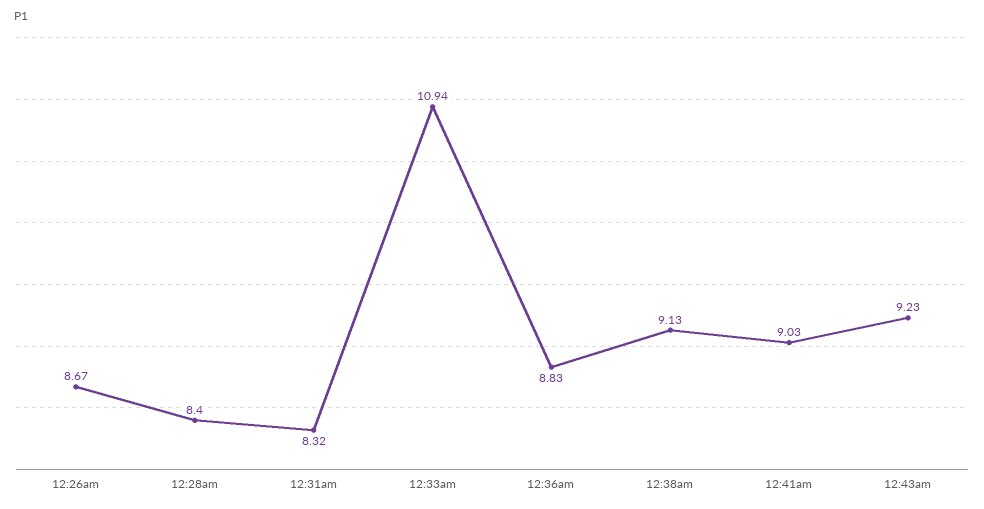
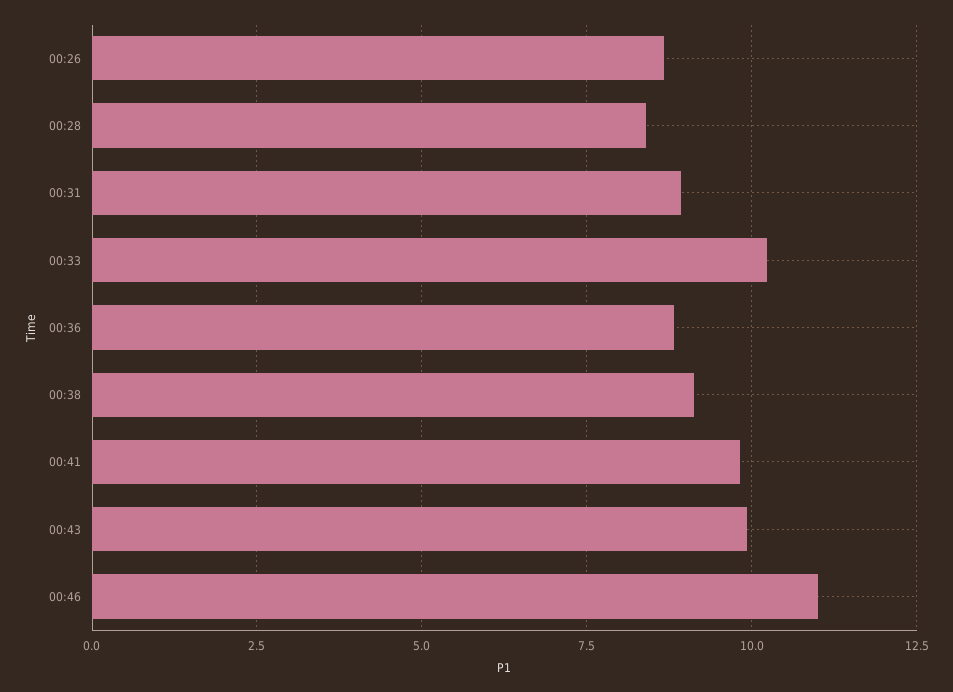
12:31am: 8.32 -> 9
12:33am: 10.94 -> 10.25
12:41am: 9.03 -> 9.75
12:43am: 9.23 -> 10
00:46: none -> 11

